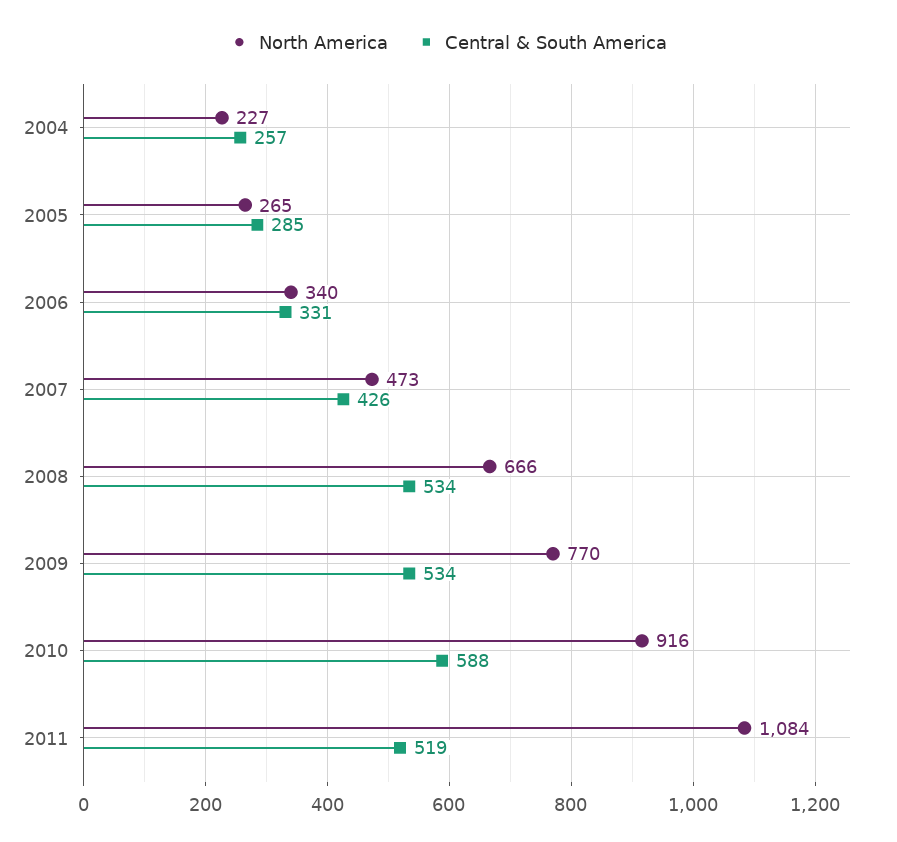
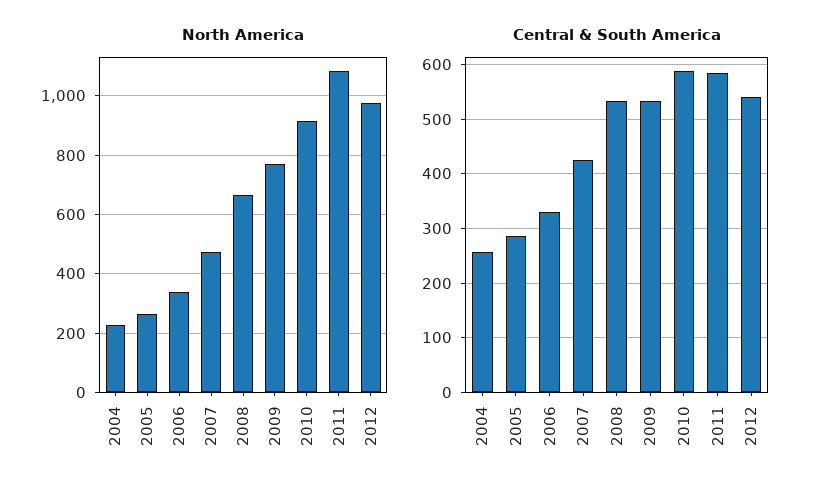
Central & South America, 2011: 519 -> 580
North America, 2012: none -> 975
Central & South America, 2012: none -> 540

